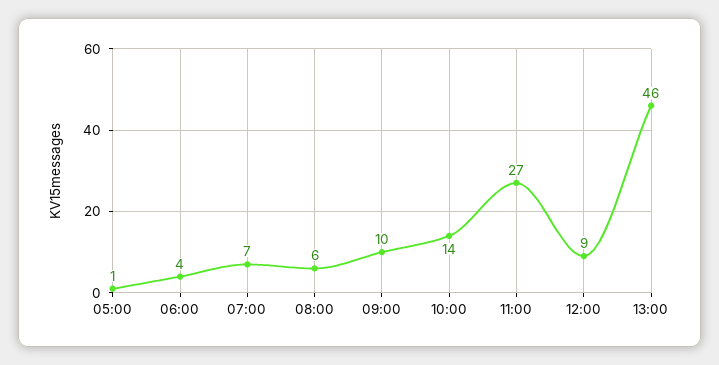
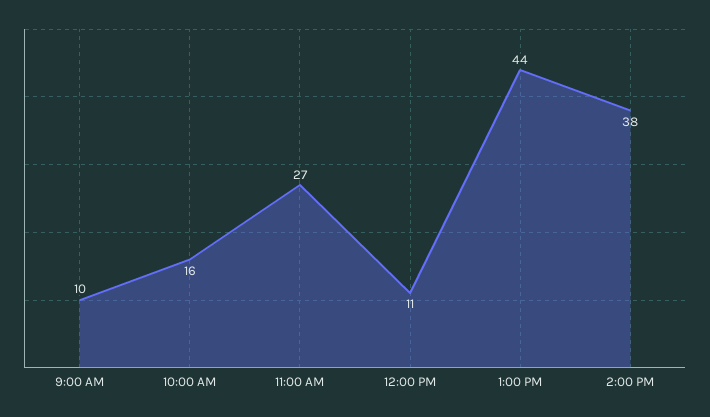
05:00: 1 -> none
06:00: 4 -> none
07:00: 7 -> none
08:00: 6 -> none
10:00: 14 -> 16
12:00: 9 -> 11
13:00: 46 -> 44
2:00 PM: none -> 38

